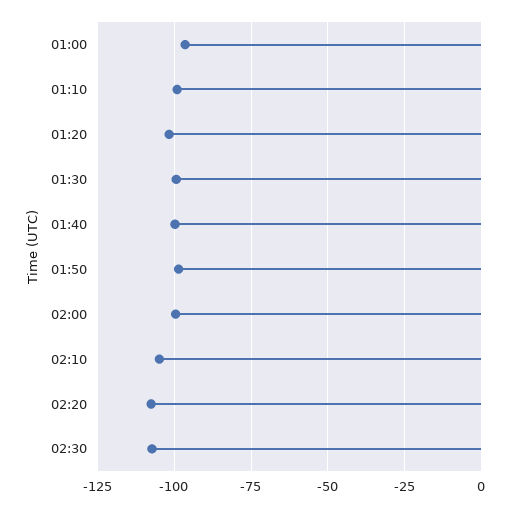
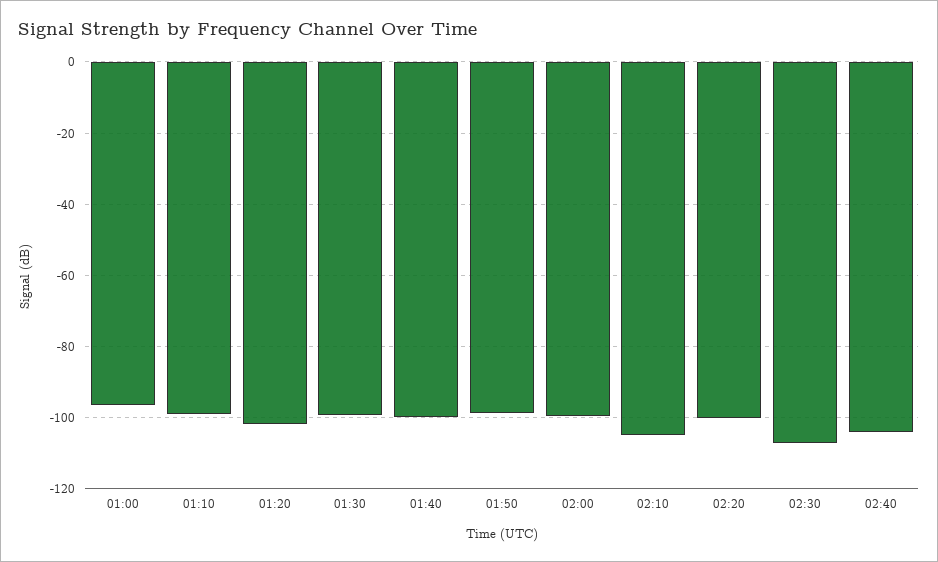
02:20: -107.5 -> -100
02:40: none -> -104

